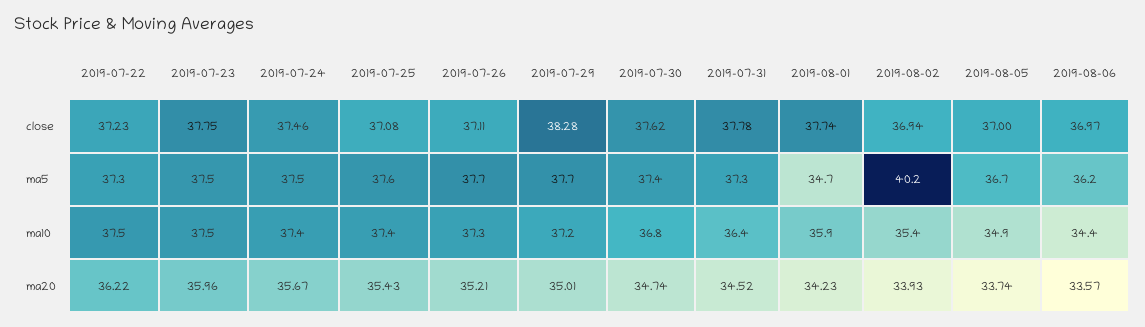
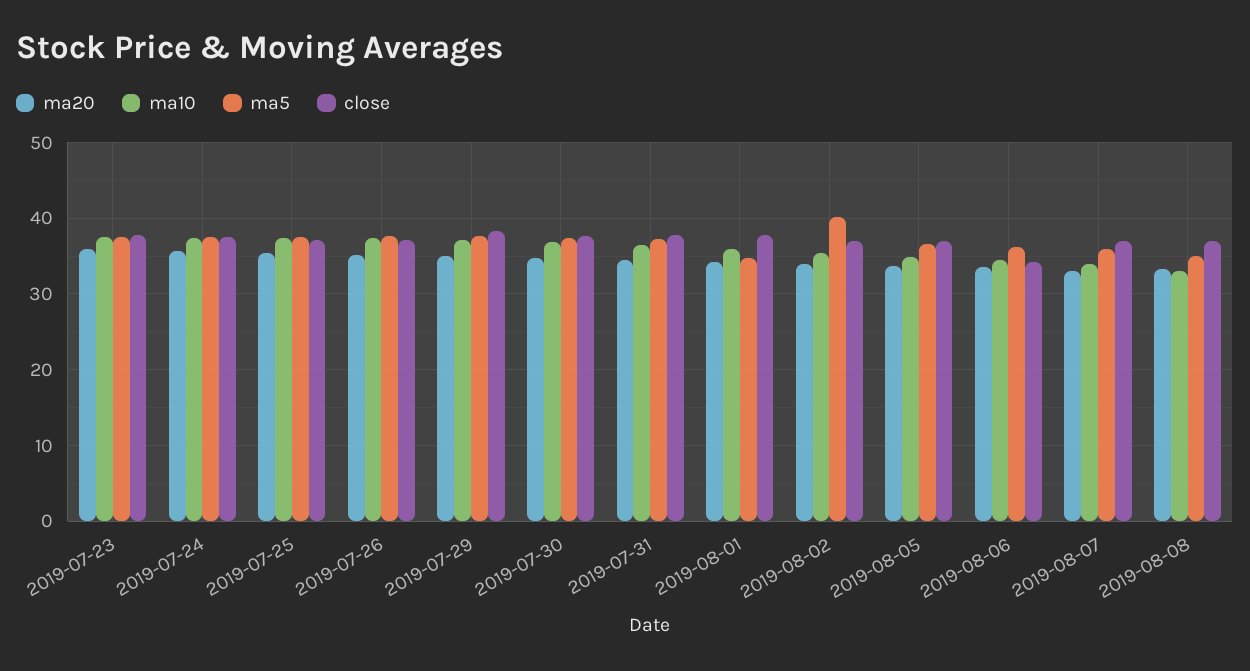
close, 2019-07-22: 37.23 -> none
close, 2019-08-06: 36.97 -> 34
ma5, 2019-07-22: 37.3 -> none
ma10, 2019-07-22: 37.5 -> none
ma20, 2019-07-22: 36.22 -> none
ma20, 2019-08-07: none -> 33
ma10, 2019-08-07: none -> 34
ma5, 2019-08-07: none -> 36
close, 2019-08-07: none -> 37
ma20, 2019-08-08: none -> 33
ma10, 2019-08-08: none -> 33
ma5, 2019-08-08: none -> 35
close, 2019-08-08: none -> 37

